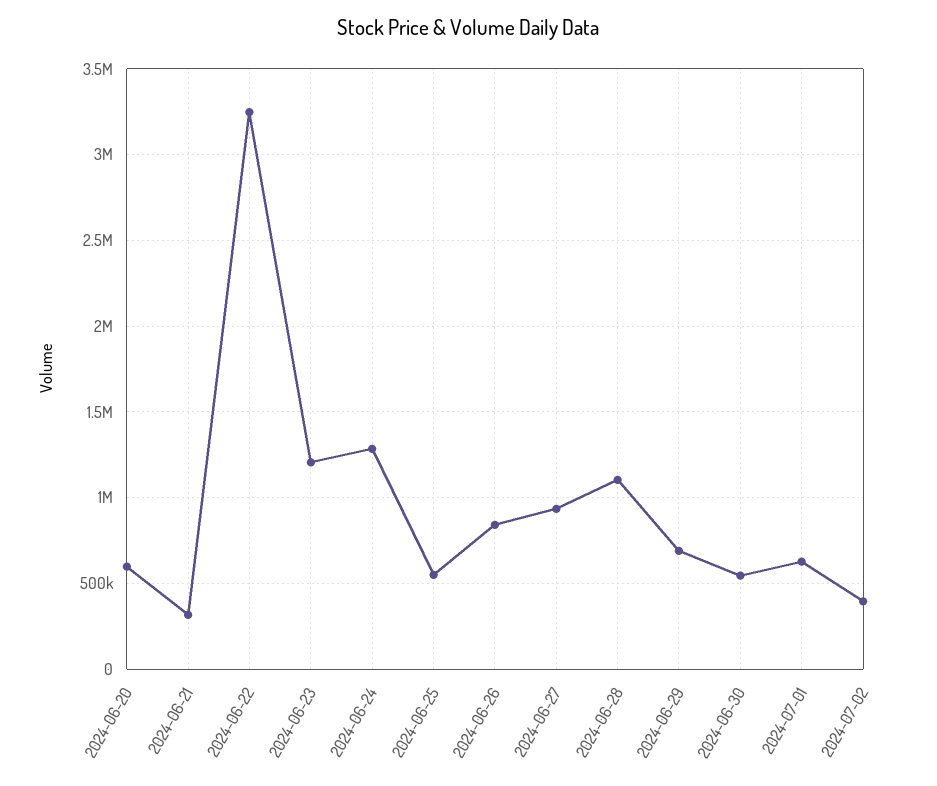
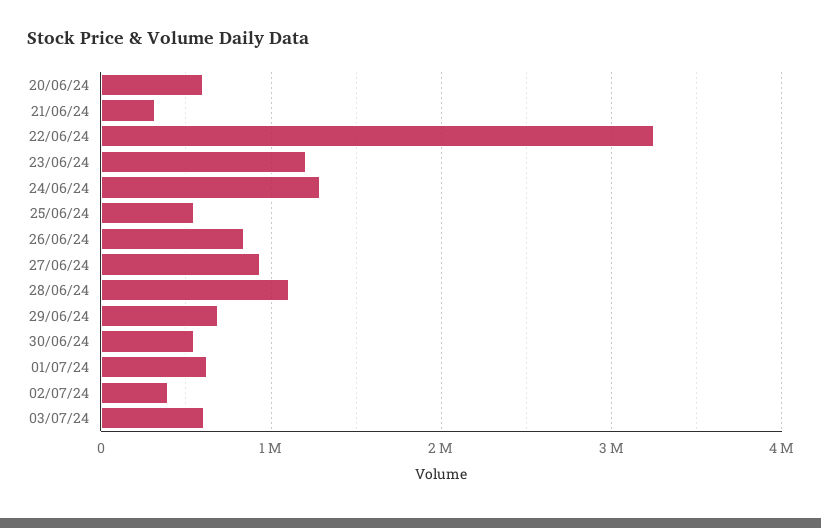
03/07/24: none -> 600000

